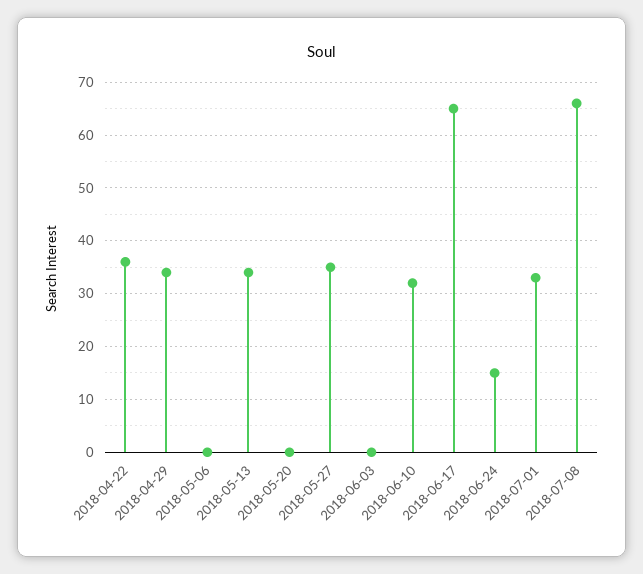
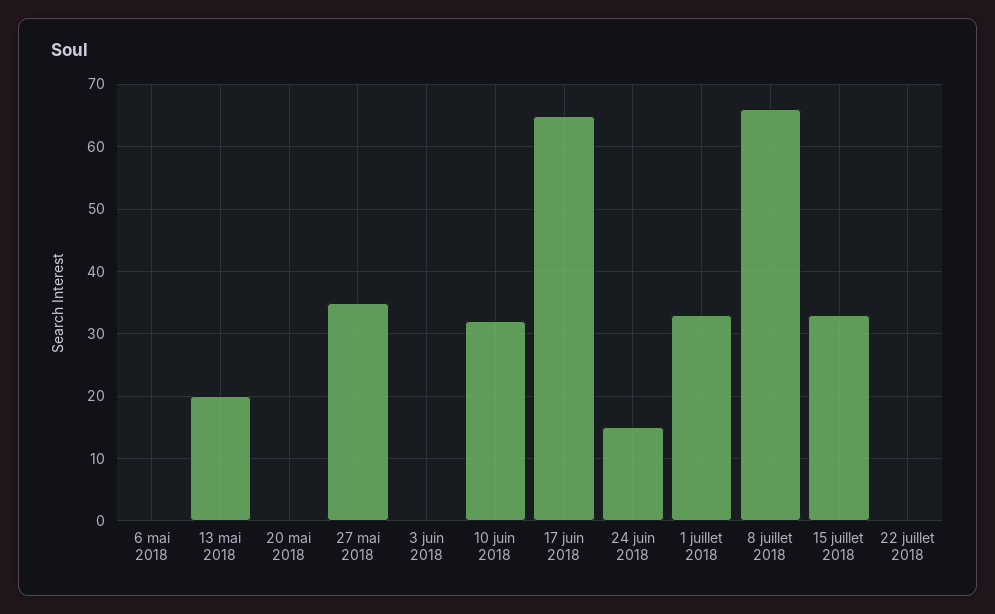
2018-04-22: 35 -> none
2018-04-29: 35 -> none
2018-05-13: 35 -> 20
15 juillet 2018: none -> 33
22 juillet 2018: none -> 0

